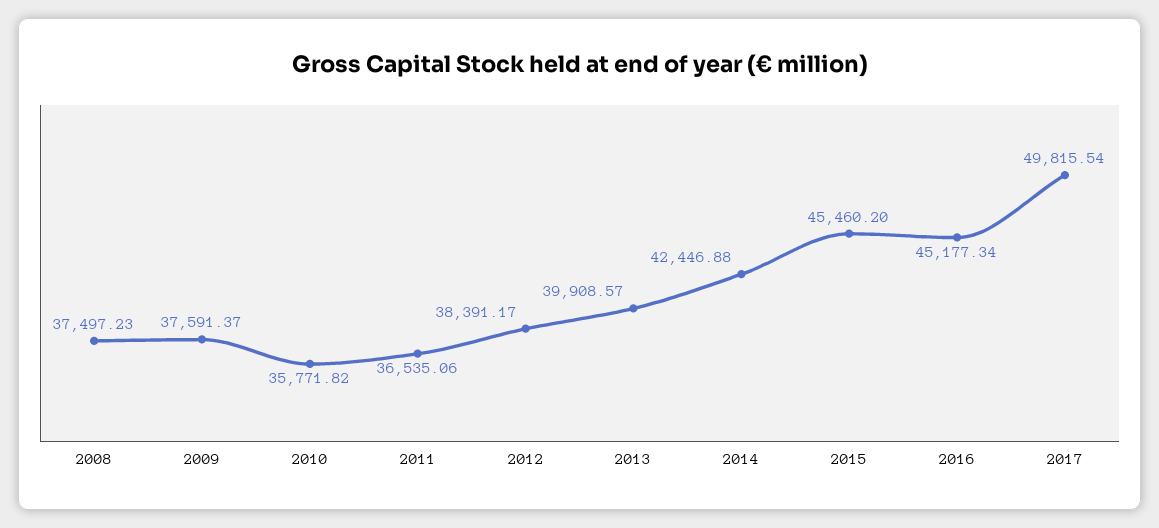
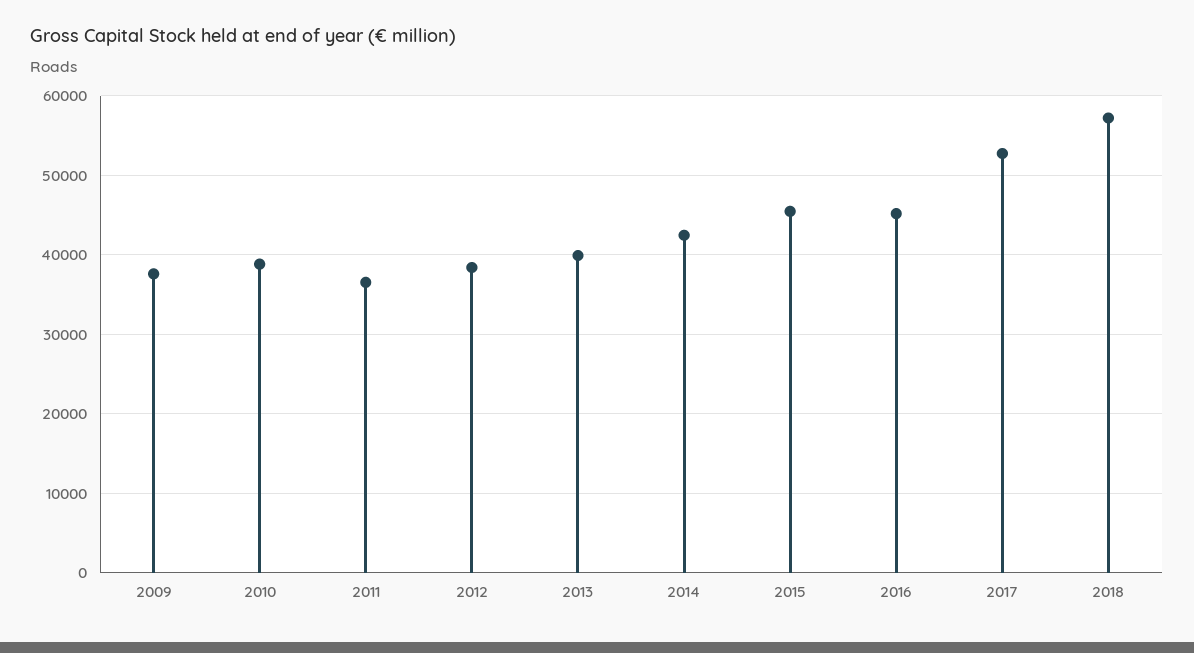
2008: 37497.23 -> none
2010: 35771.82 -> 39000
2017: 49815.54 -> 53000
2018: none -> 57000

